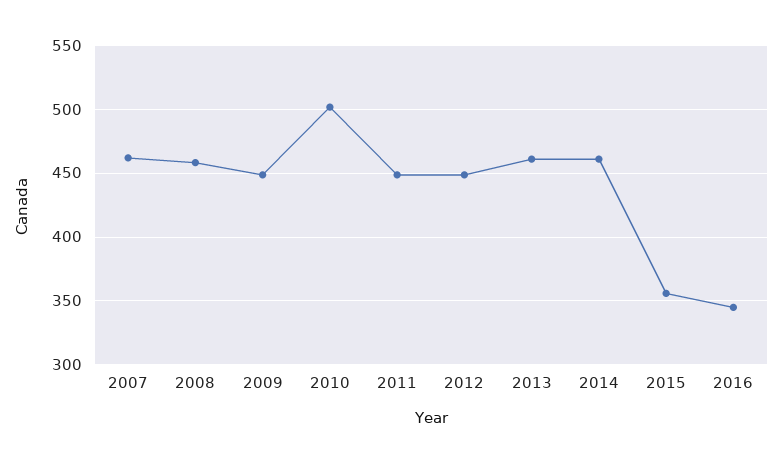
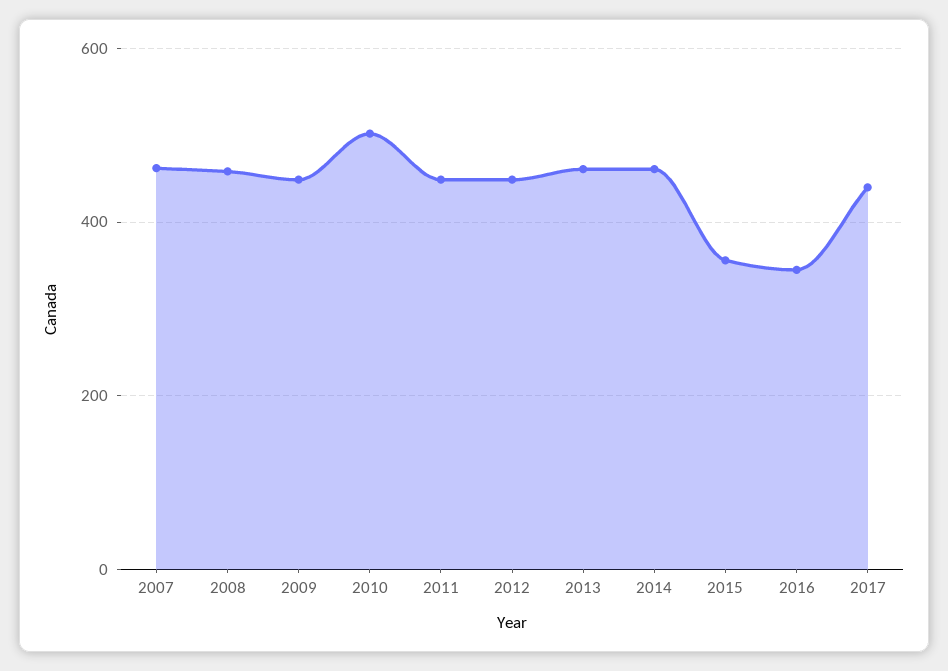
2017: none -> 440

